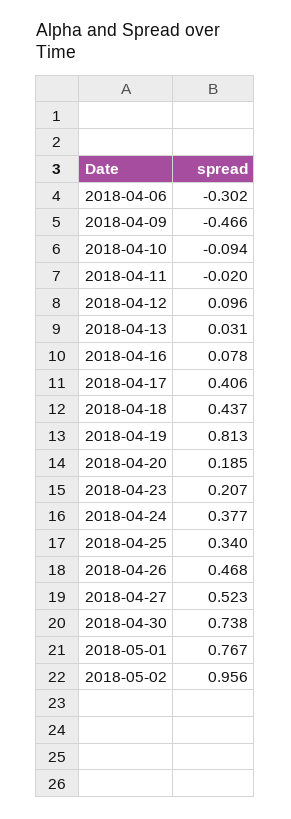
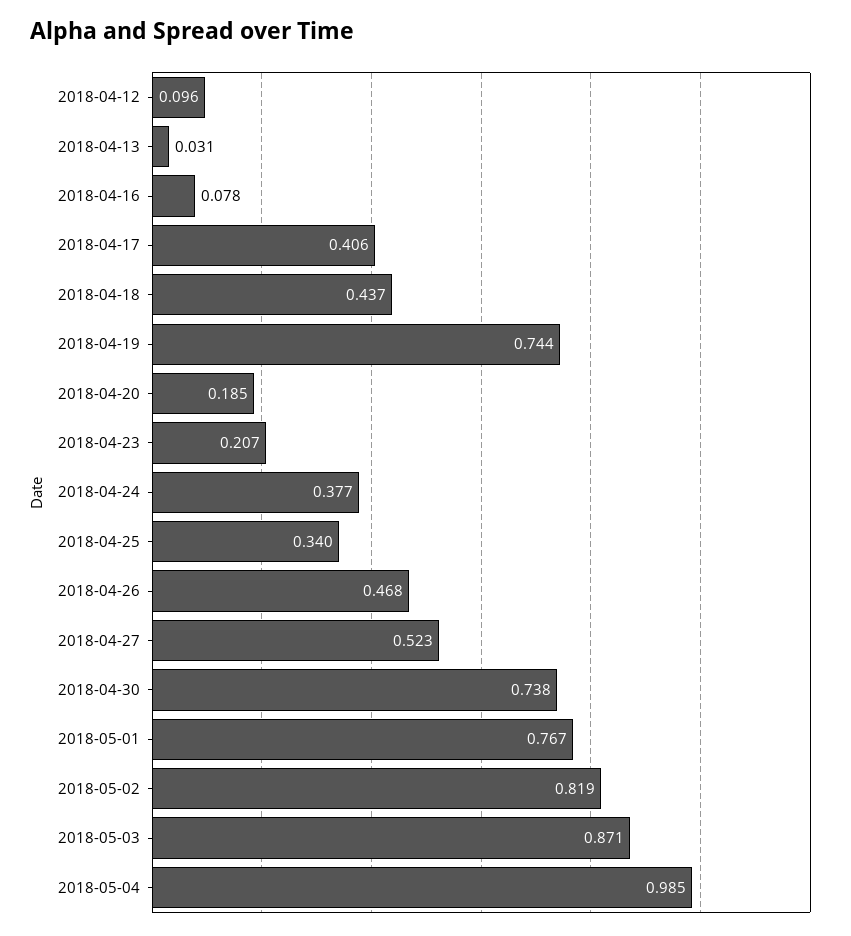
2018-04-06: -0.302 -> none
2018-04-09: -0.466 -> none
2018-04-10: -0.094 -> none
2018-04-11: -0.02 -> none
2018-04-19: 0.813 -> 0.744
2018-05-02: 0.956 -> 0.819
2018-05-03: none -> 0.871
2018-05-04: none -> 0.985

